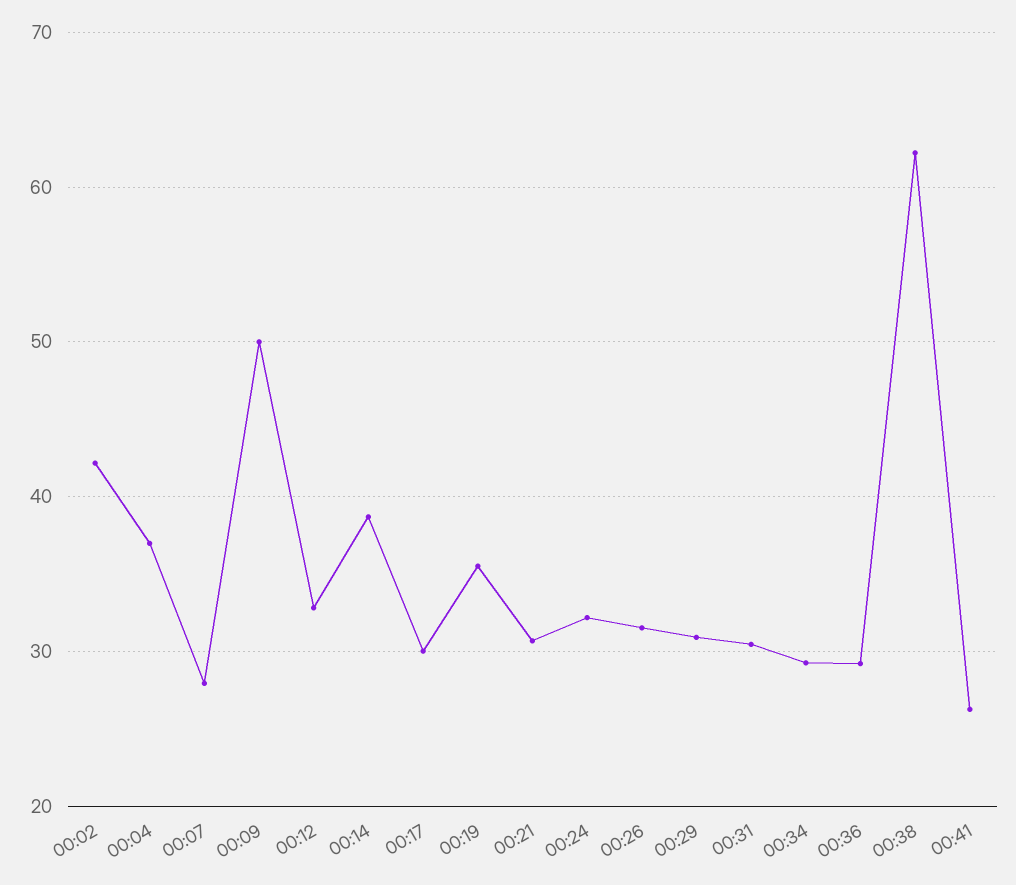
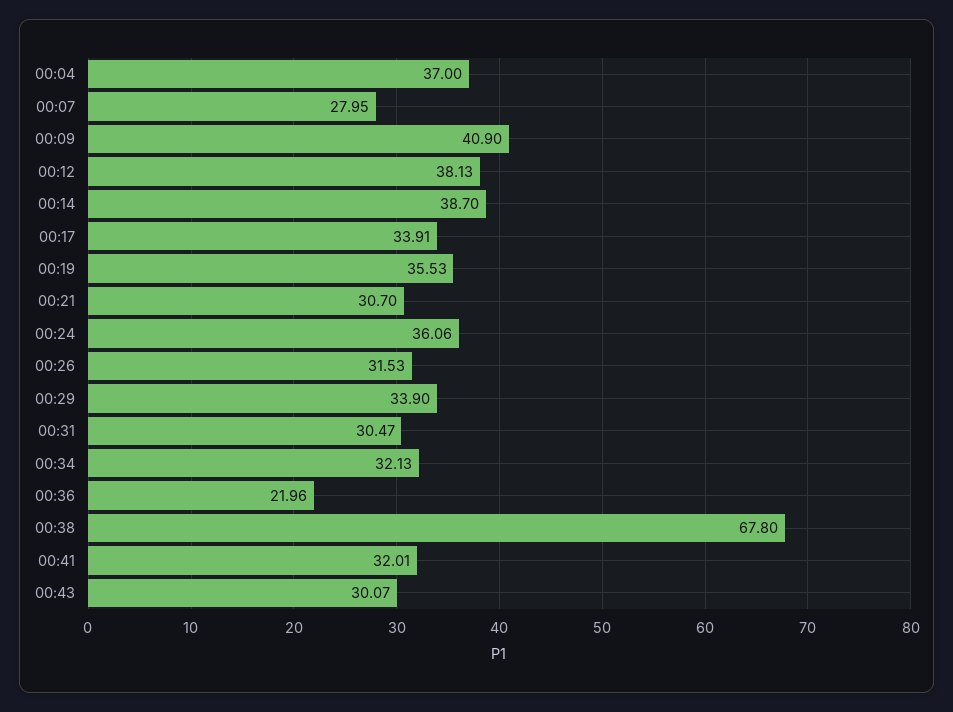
00:02: 42 -> none
00:09: 50 -> 40.9
00:12: 33 -> 38.13
00:17: 30 -> 33.91
00:24: 32 -> 36.06
00:29: 31 -> 33.9
00:34: 29 -> 32.13
00:36: 29 -> 21.96
00:38: 62 -> 67.8
00:41: 26 -> 32.01
00:43: none -> 30.07

